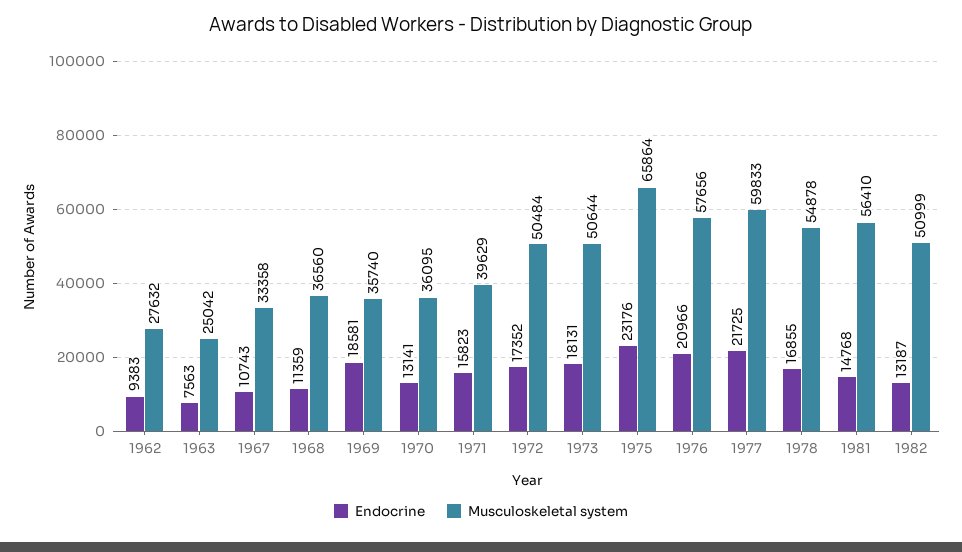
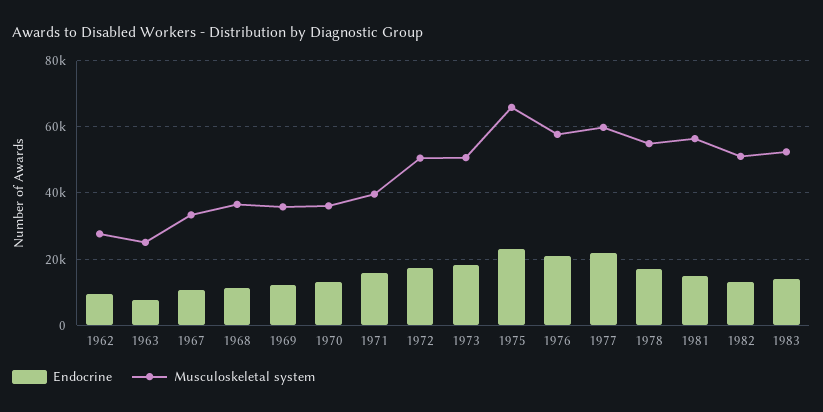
Endocrine, 1969: 18581 -> 12000
Endocrine, 1983: none -> 14000
Musculoskeletal system, 1983: none -> 52000

